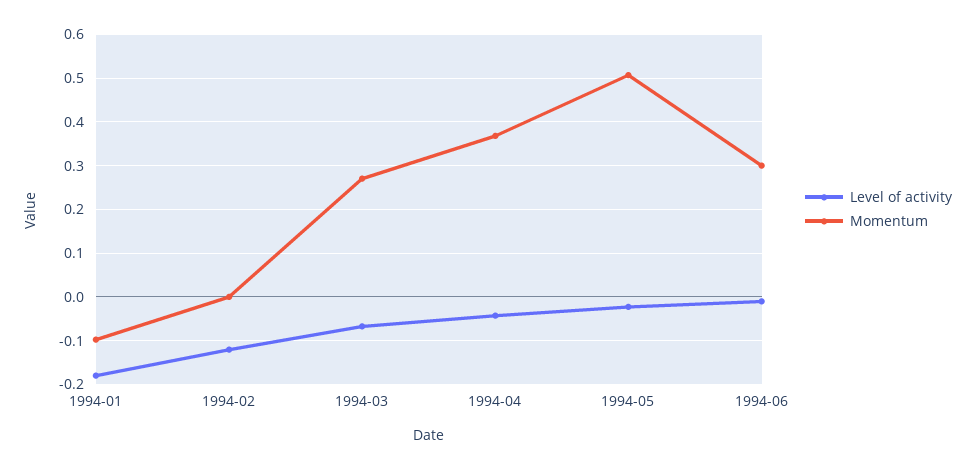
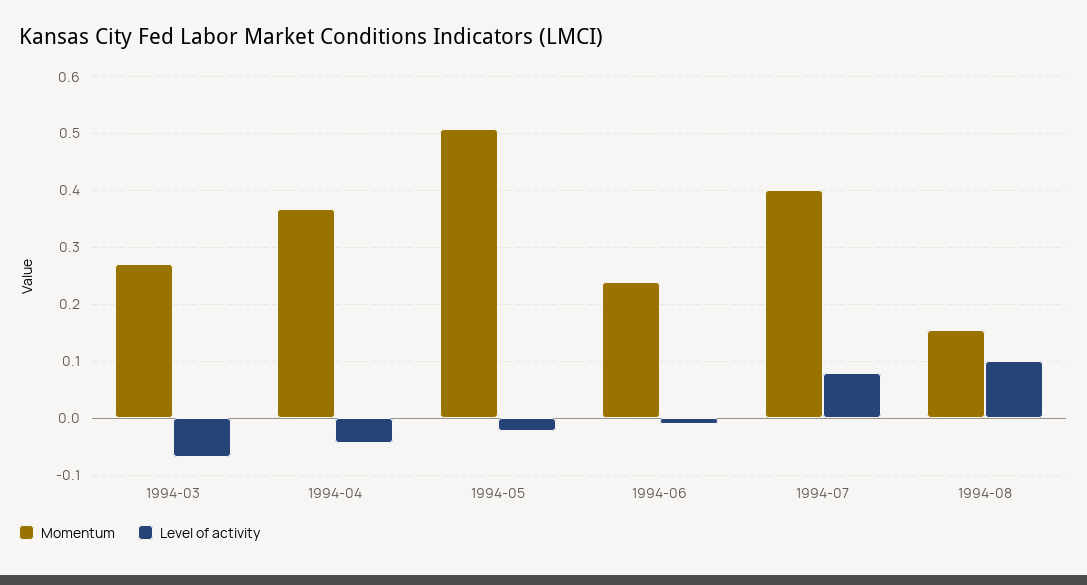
Level of activity, 1994-01: -0.18 -> none
Momentum, 1994-01: -0.1 -> none
Level of activity, 1994-02: -0.12 -> none
Momentum, 1994-02: 0 -> none
Momentum, 1994-06: 0.3 -> 0.24
Momentum, 1994-07: none -> 0.4
Level of activity, 1994-07: none -> 0.08
Momentum, 1994-08: none -> 0.16
Level of activity, 1994-08: none -> 0.1

